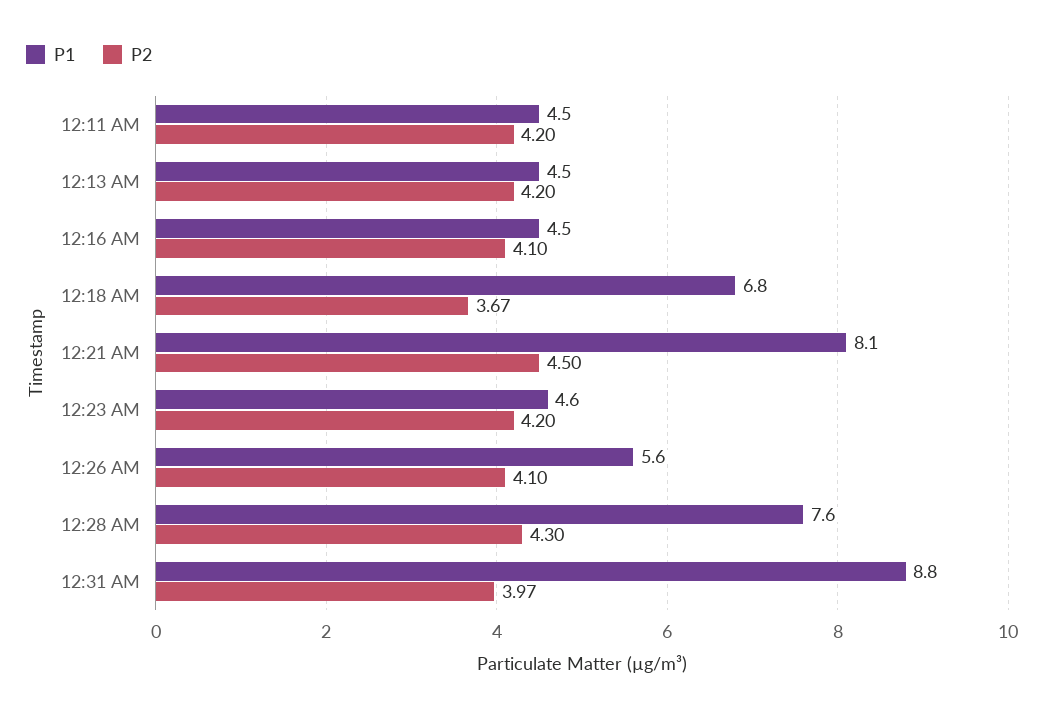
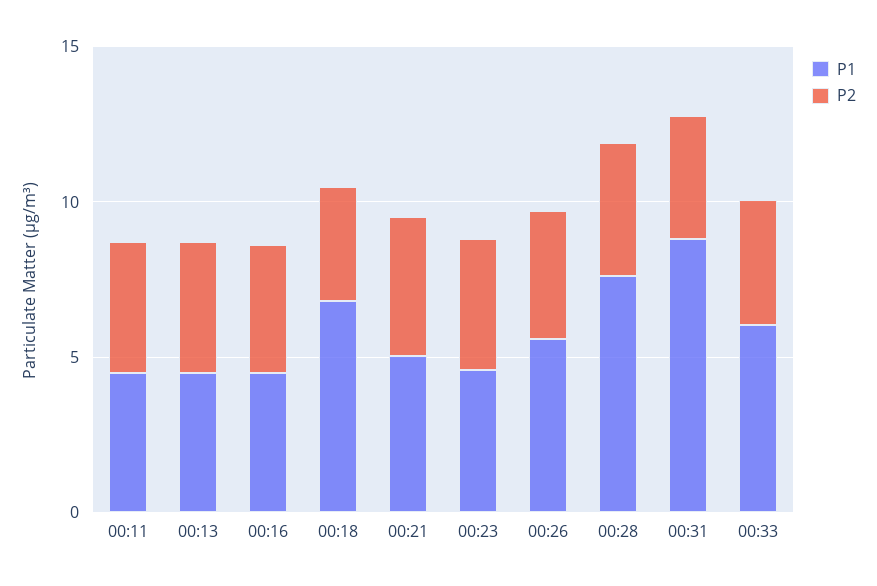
P1, 12:21 AM: 8.1 -> 5
P1, 00:33: none -> 6
P2, 00:33: none -> 4

